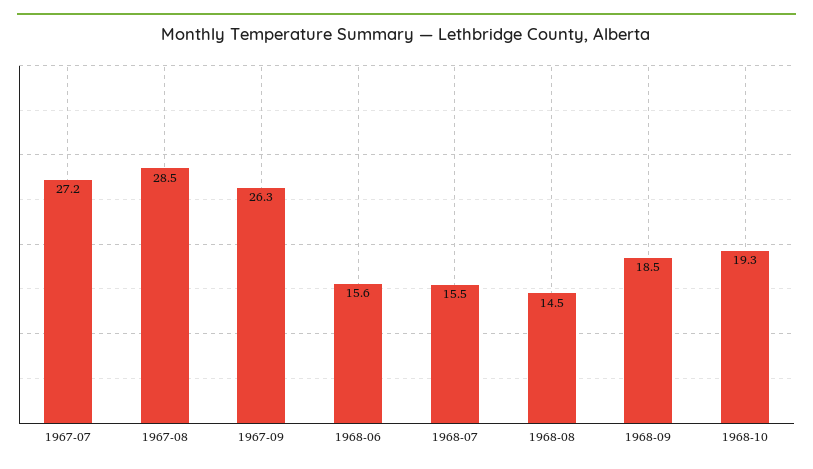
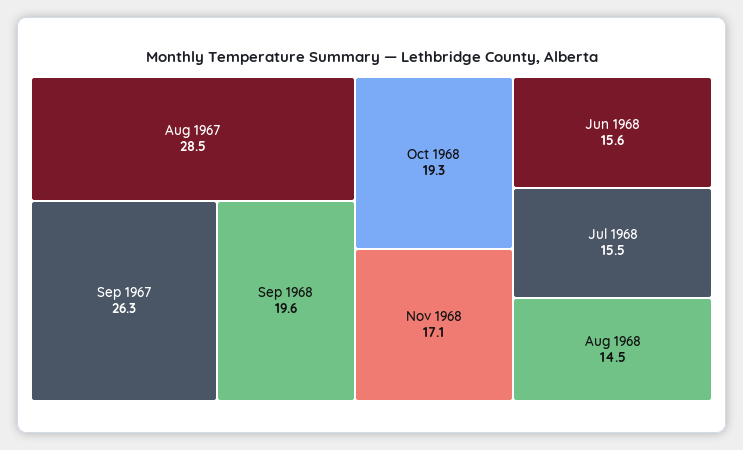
1967-07: 27.2 -> none
1968-09: 18.5 -> 19.6
Nov 1968: none -> 17.1

